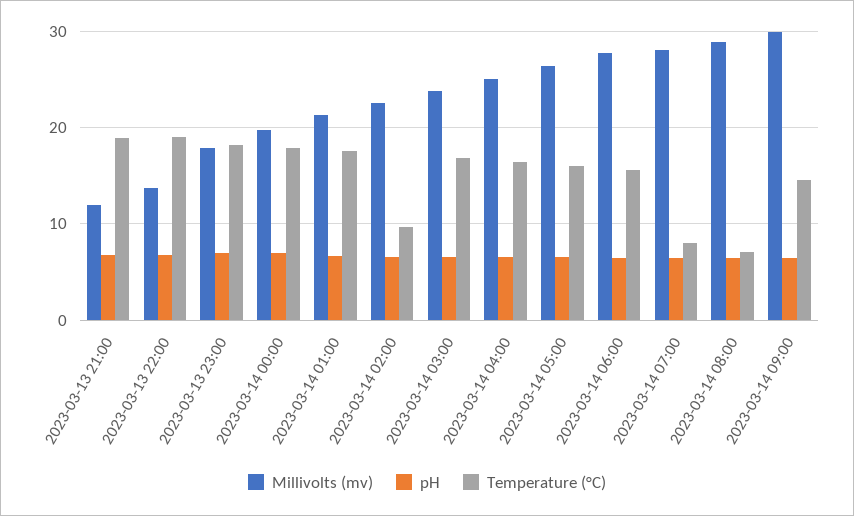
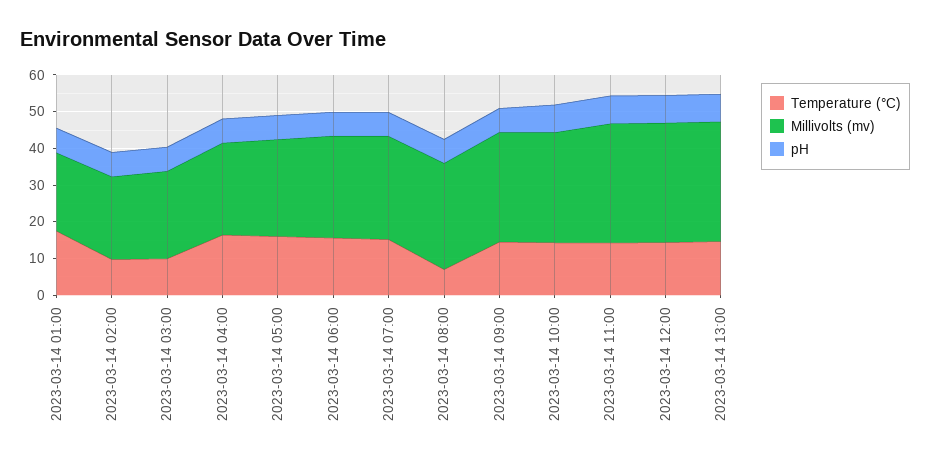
Millivolts (mv), 2023-03-13 21:00: 12 -> none
pH, 2023-03-13 21:00: 7 -> none
Temperature (°C), 2023-03-13 21:00: 19 -> none
Millivolts (mv), 2023-03-13 22:00: 14 -> none
pH, 2023-03-13 22:00: 7 -> none
Temperature (°C), 2023-03-13 22:00: 19 -> none
Millivolts (mv), 2023-03-13 23:00: 18 -> none
pH, 2023-03-13 23:00: 7 -> none
Temperature (°C), 2023-03-13 23:00: 18 -> none
Millivolts (mv), 2023-03-14 00:00: 20 -> none
pH, 2023-03-14 00:00: 7 -> none
Temperature (°C), 2023-03-14 00:00: 18 -> none
Temperature (°C), 2023-03-14 03:00: 17 -> 10
Temperature (°C), 2023-03-14 07:00: 8 -> 15
Temperature (°C), 2023-03-14 10:00: none -> 15
Millivolts (mv), 2023-03-14 10:00: none -> 30
pH, 2023-03-14 10:00: none -> 7.5
Temperature (°C), 2023-03-14 11:00: none -> 15
Millivolts (mv), 2023-03-14 11:00: none -> 32.5
pH, 2023-03-14 11:00: none -> 7.5
Temperature (°C), 2023-03-14 12:00: none -> 15
Millivolts (mv), 2023-03-14 12:00: none -> 32.5
pH, 2023-03-14 12:00: none -> 7.5
Temperature (°C), 2023-03-14 13:00: none -> 15
Millivolts (mv), 2023-03-14 13:00: none -> 32.5
pH, 2023-03-14 13:00: none -> 7.5

